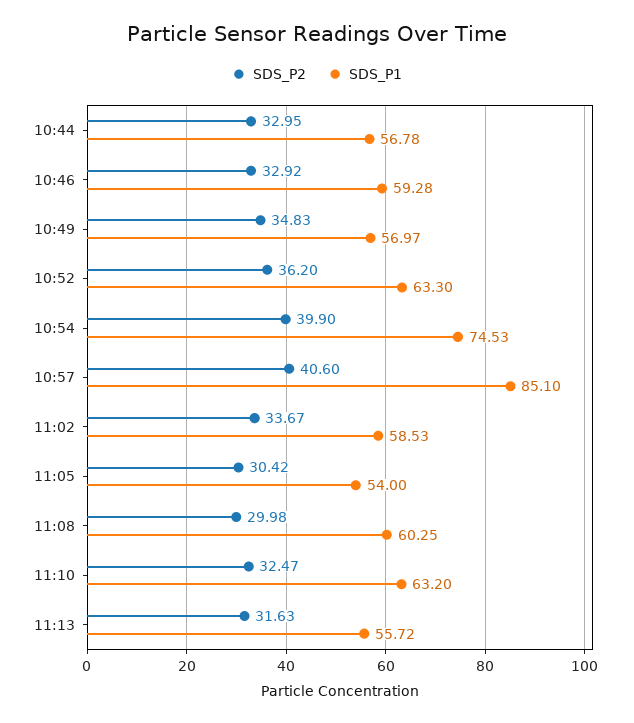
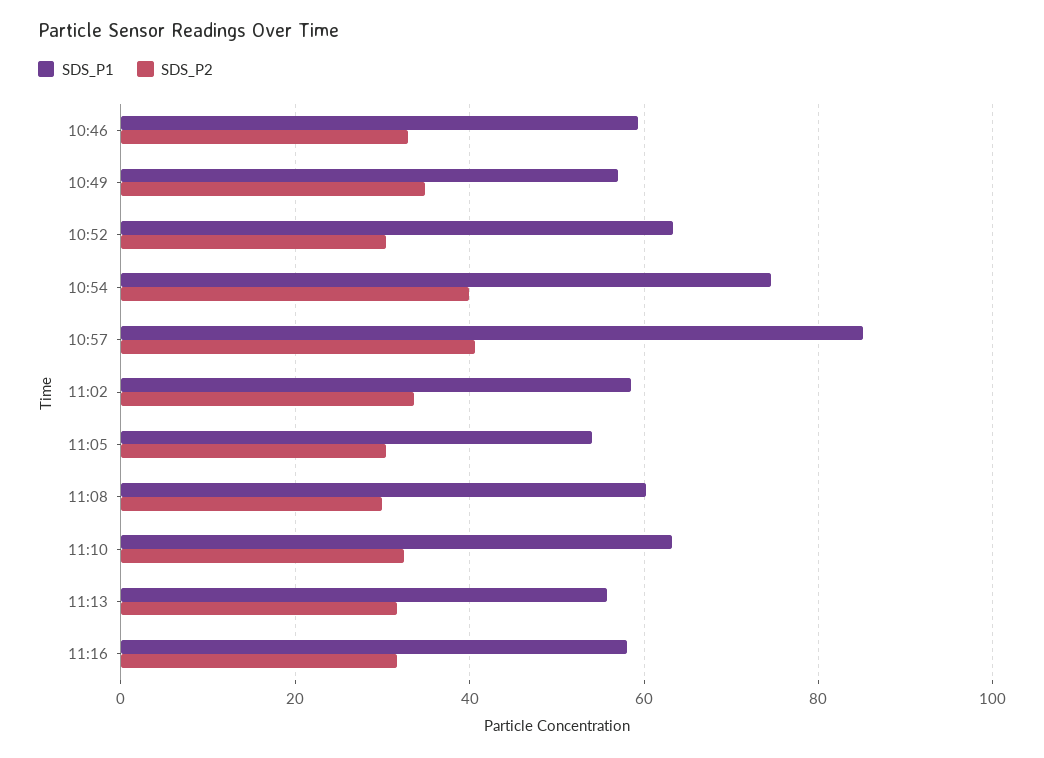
SDS_P2, 10:44: 32.95 -> none
SDS_P1, 10:44: 56.78 -> none
SDS_P2, 10:52: 36.2 -> 30
SDS_P1, 11:16: none -> 58
SDS_P2, 11:16: none -> 32

